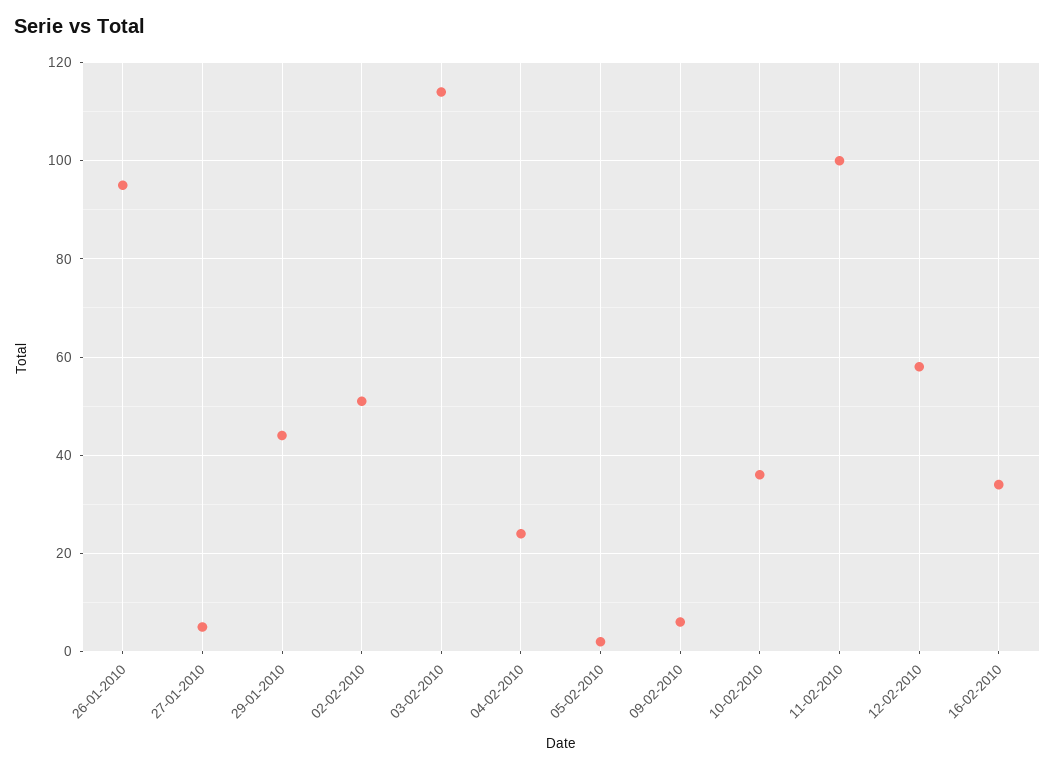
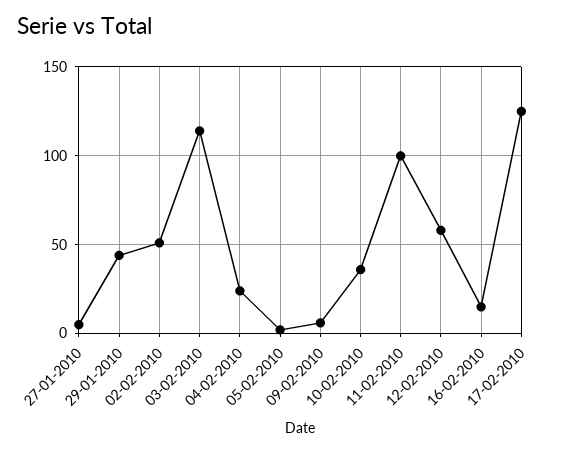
26-01-2010: 95 -> none
16-02-2010: 35 -> 15
17-02-2010: none -> 125

